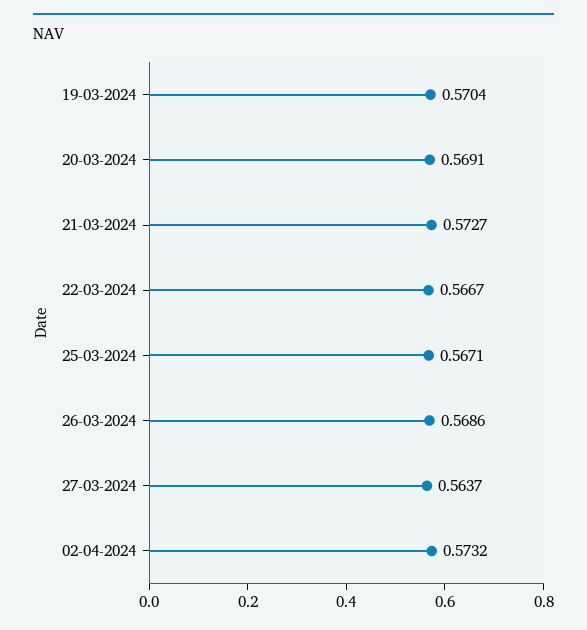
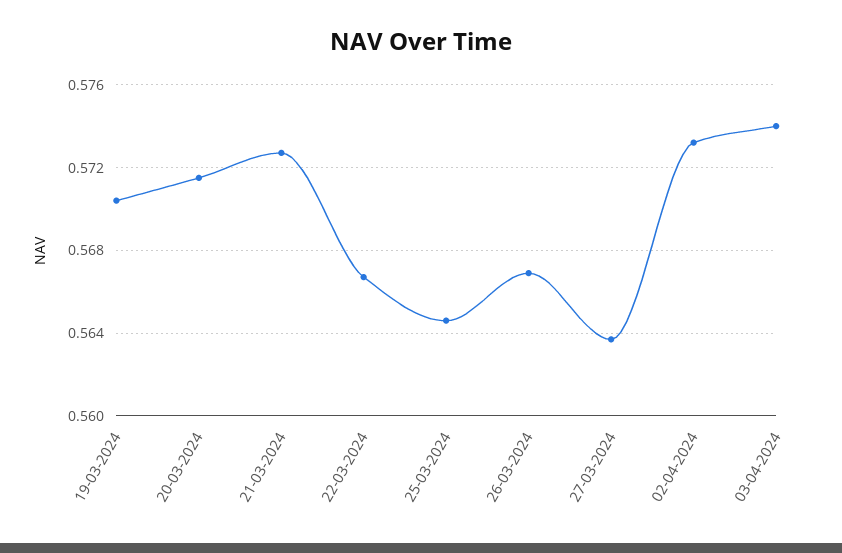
20-03-2024: 0.5691 -> 0.5715
25-03-2024: 0.5671 -> 0.5645
26-03-2024: 0.5686 -> 0.567
03-04-2024: none -> 0.574

